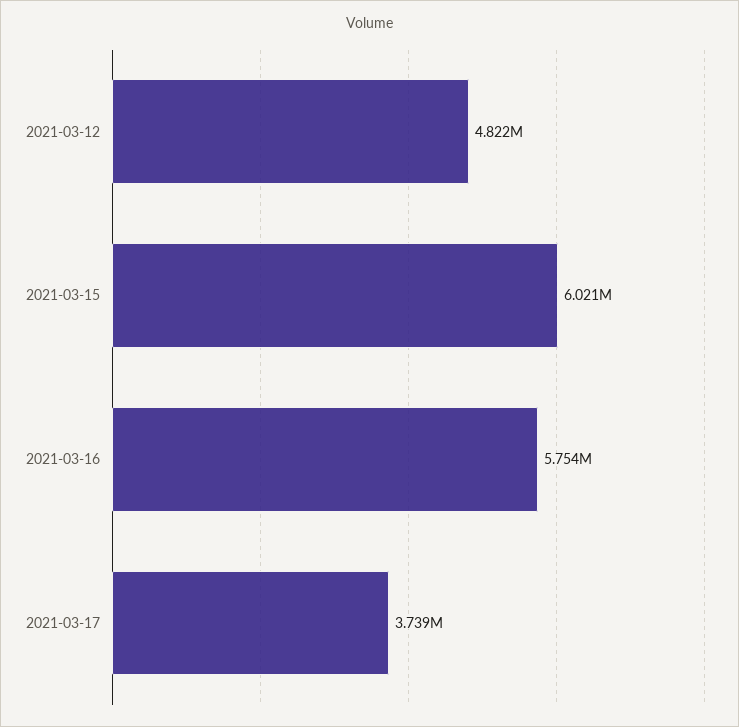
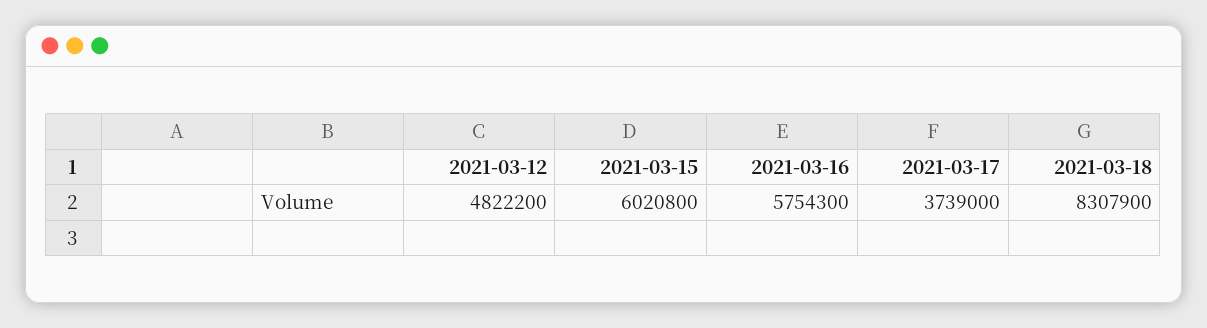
2021-03-18: none -> 8307900

